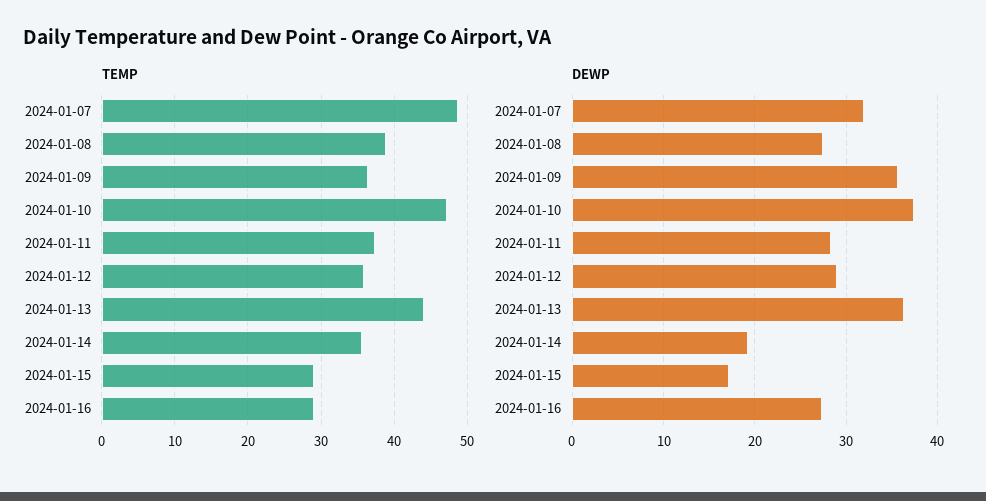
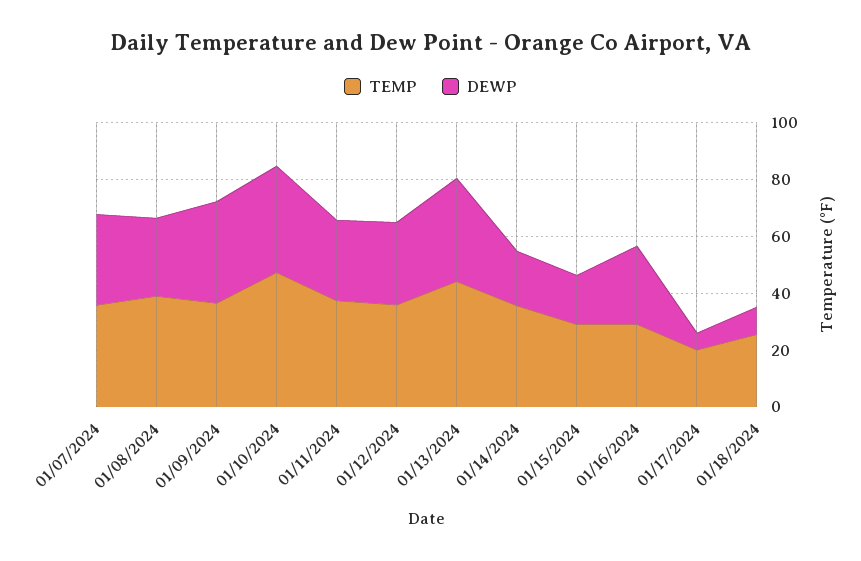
TEMP, 2024-01-07: 49 -> 35
TEMP, 01/17/2024: none -> 20
DEWP, 01/17/2024: none -> 5
TEMP, 01/18/2024: none -> 25
DEWP, 01/18/2024: none -> 10

